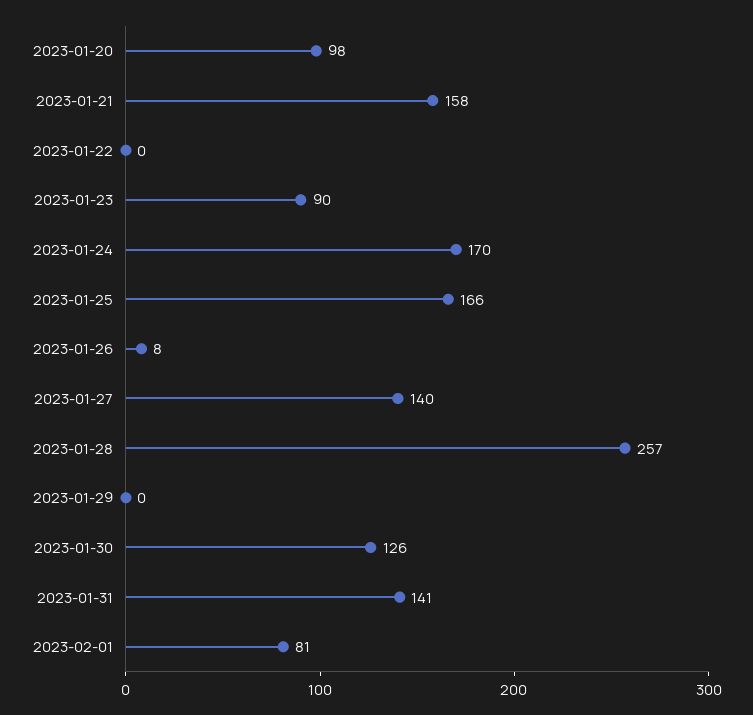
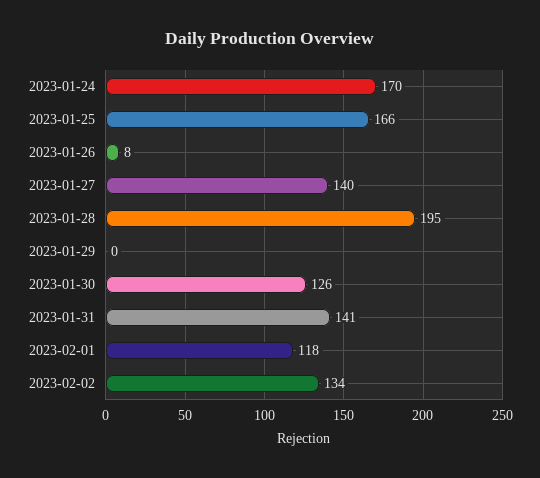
2023-01-20: 98 -> none
2023-01-21: 158 -> none
2023-01-22: 0 -> none
2023-01-23: 90 -> none
2023-01-28: 257 -> 195
2023-02-01: 81 -> 118
2023-02-02: none -> 134

